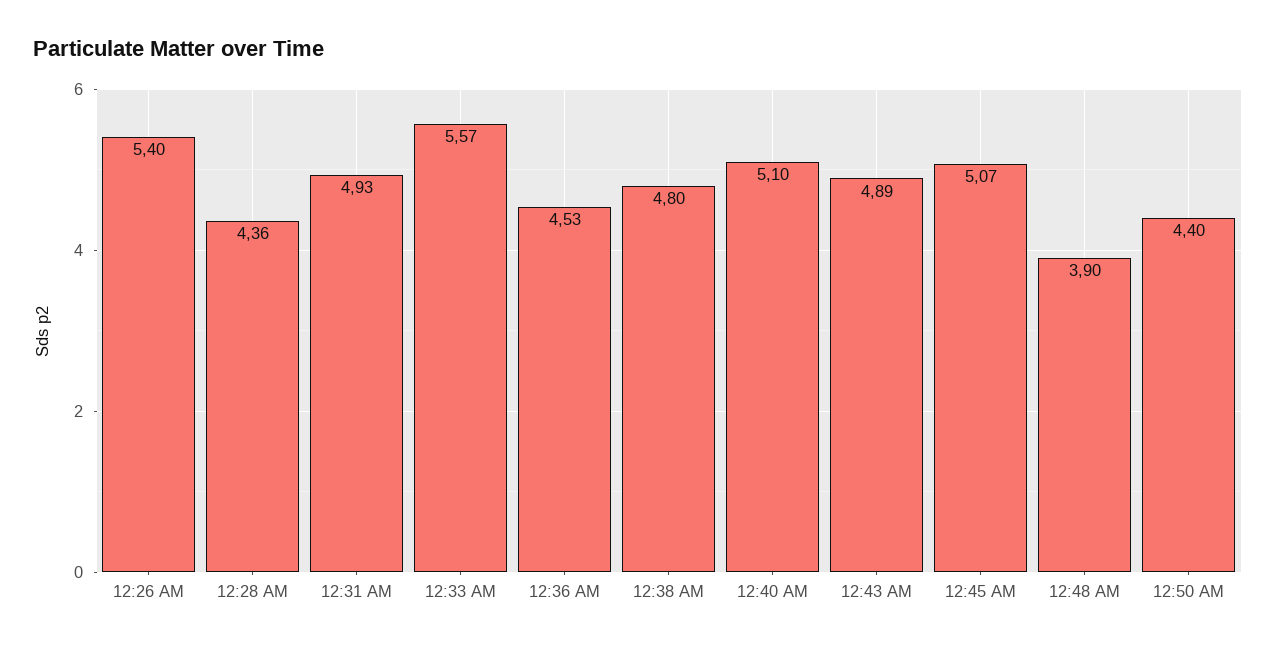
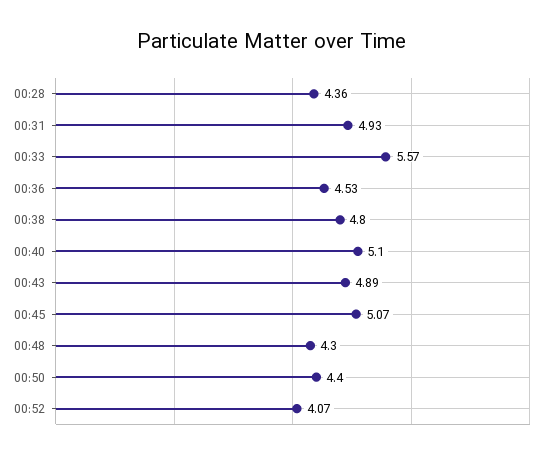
12:26 AM: 5.4 -> none
12:48 AM: 3.9 -> 4.3
00:52: none -> 4.07

